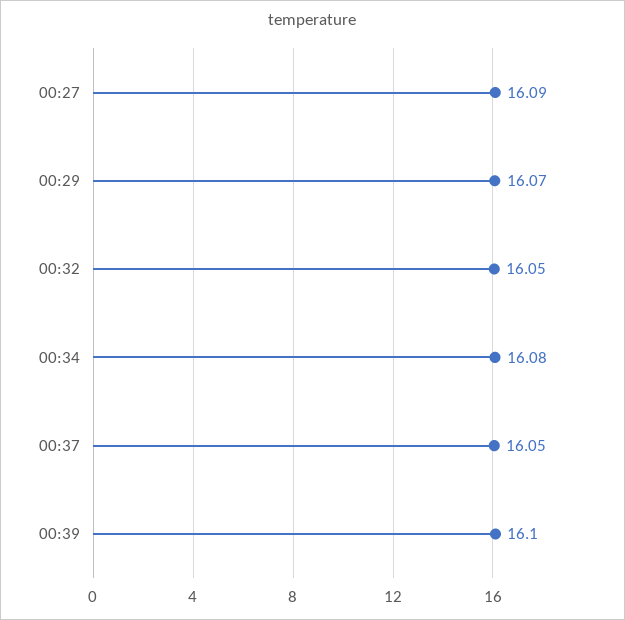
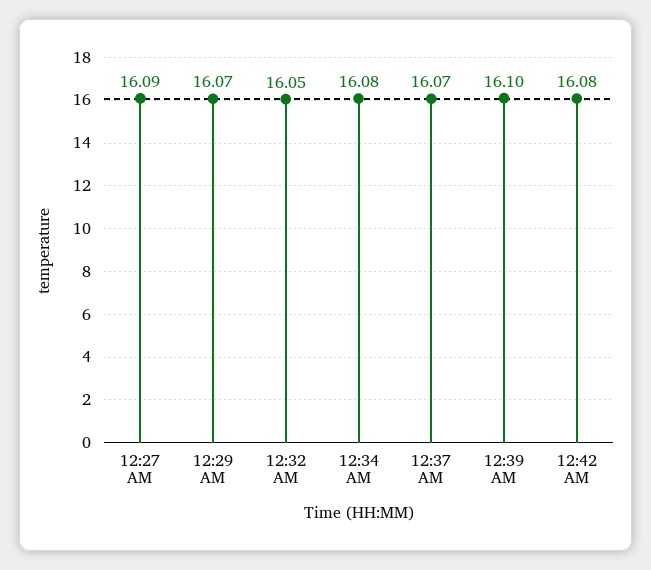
00:37: 16.05 -> 16.07
12:42 AM: none -> 16.08

